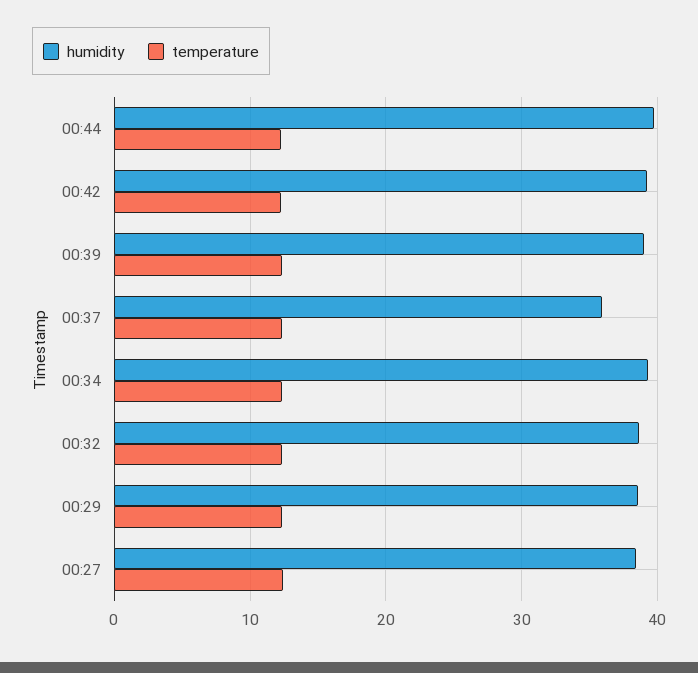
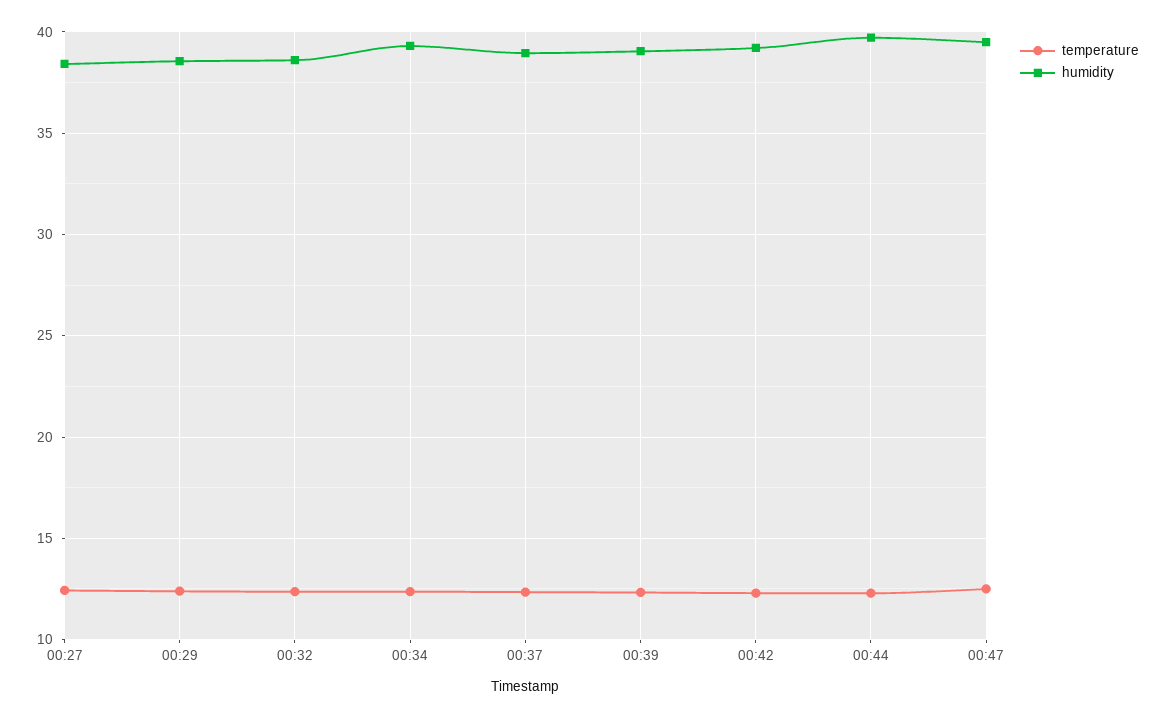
humidity, 00:37: 36 -> 39
temperature, 00:47: none -> 12.5
humidity, 00:47: none -> 39.5

